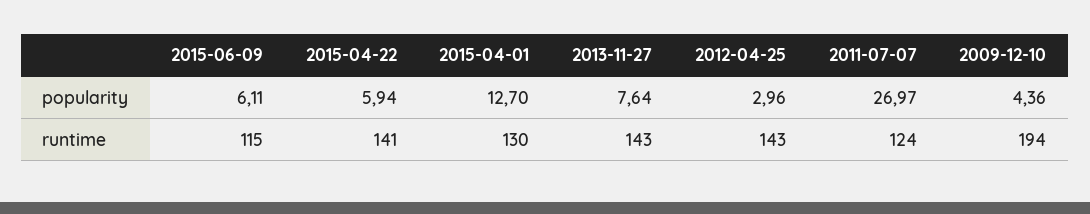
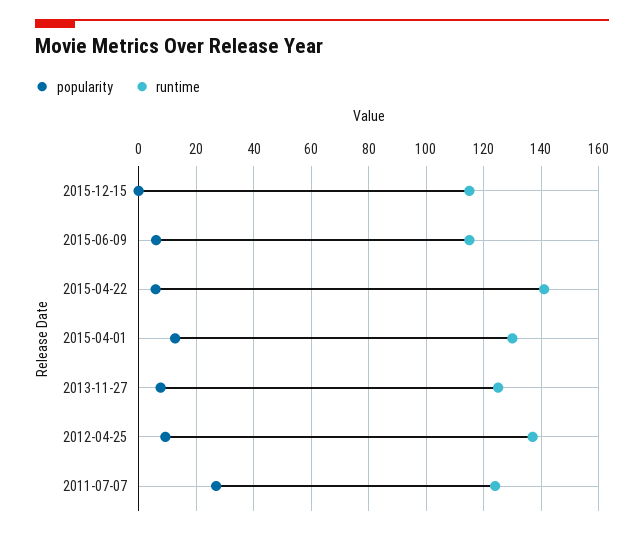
popularity, 2012-04-25: 2.96 -> 10
popularity, 2009-12-10: 4.36 -> none
runtime, 2013-11-27: 143 -> 125
runtime, 2012-04-25: 143 -> 137.5
runtime, 2009-12-10: 194 -> none
popularity, 2015-12-15: none -> 0
runtime, 2015-12-15: none -> 115

